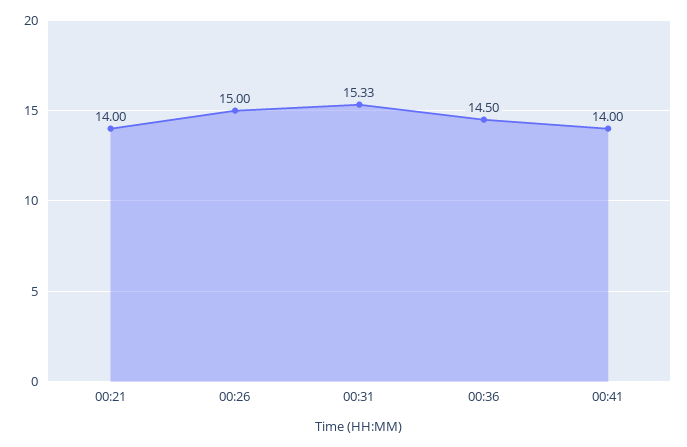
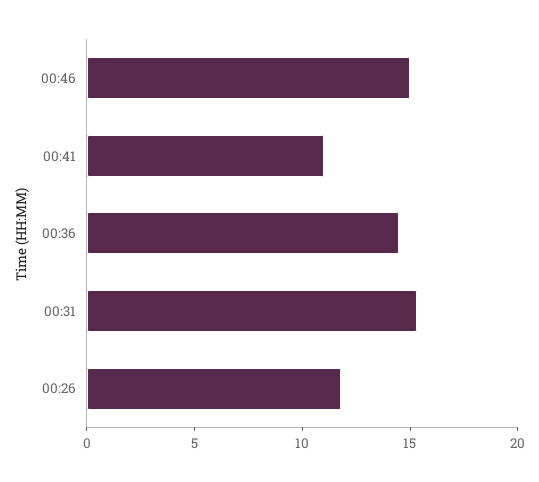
00:21: 14 -> none
00:26: 15 -> 12
00:41: 14 -> 11
00:46: none -> 15

